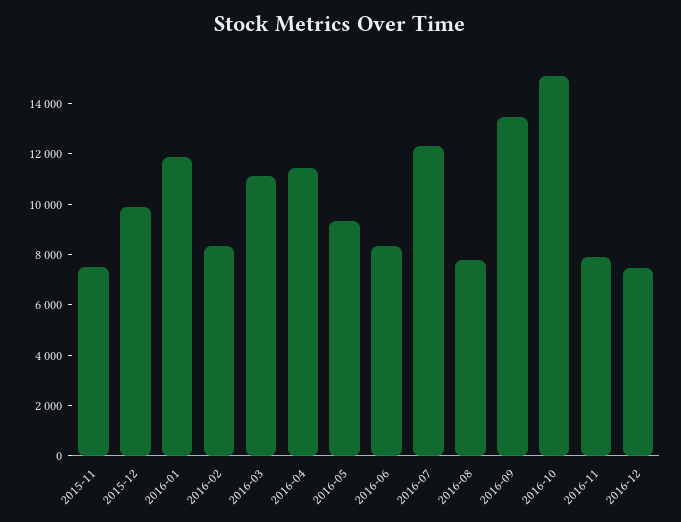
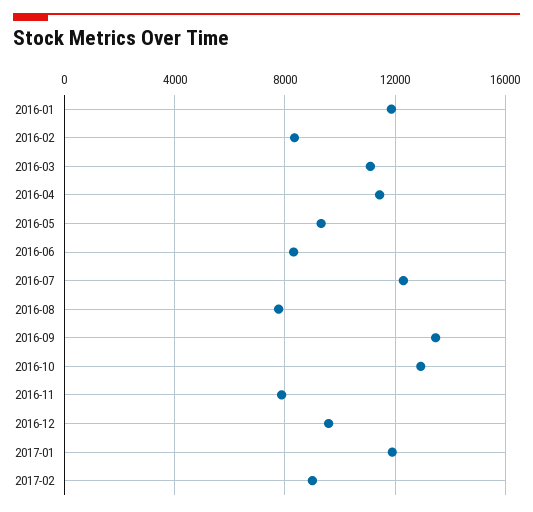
2015-11: 7500 -> none
2015-12: 10000 -> none
2016-10: 15000 -> 13000
2016-12: 7500 -> 9500
2017-01: none -> 12000
2017-02: none -> 9000

